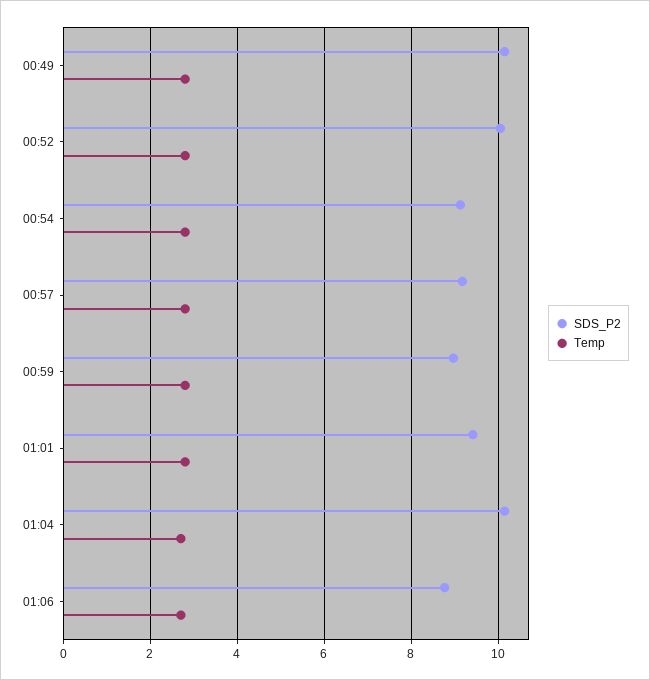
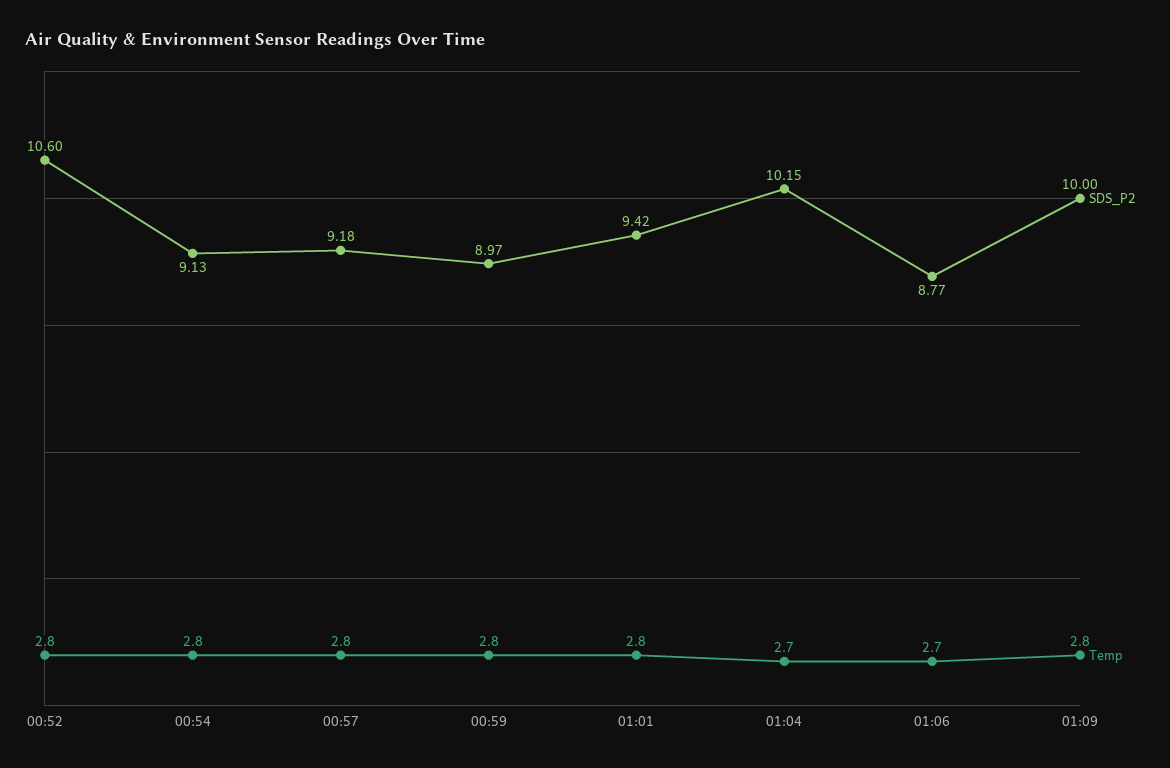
SDS_P2, 00:49: 10.2 -> none
Temp, 00:49: 2.8 -> none
SDS_P2, 00:52: 10 -> 10.6
SDS_P2, 01:09: none -> 10
Temp, 01:09: none -> 2.8

